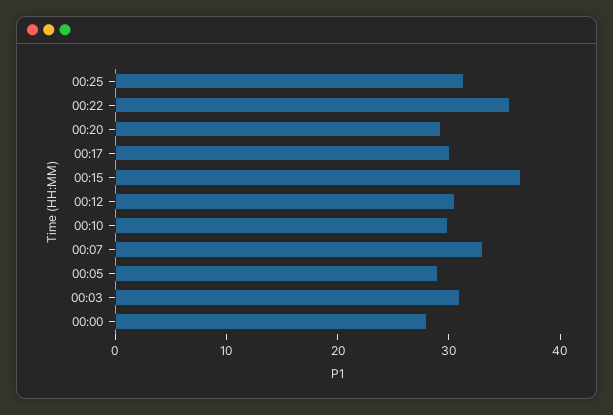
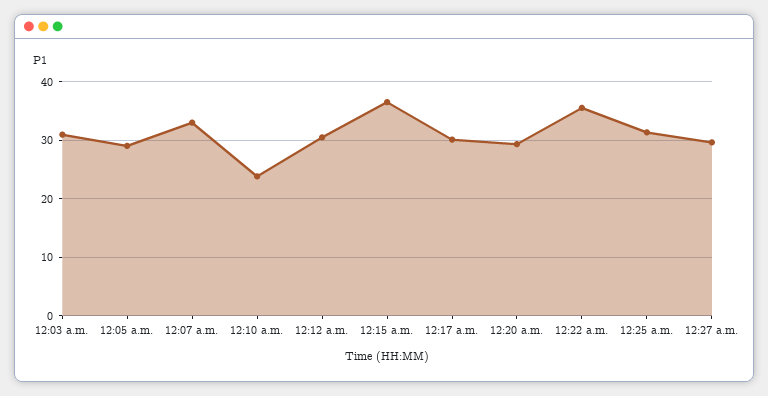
00:10: 30 -> 24
00:00: 28 -> none
12:27 a.m.: none -> 30

